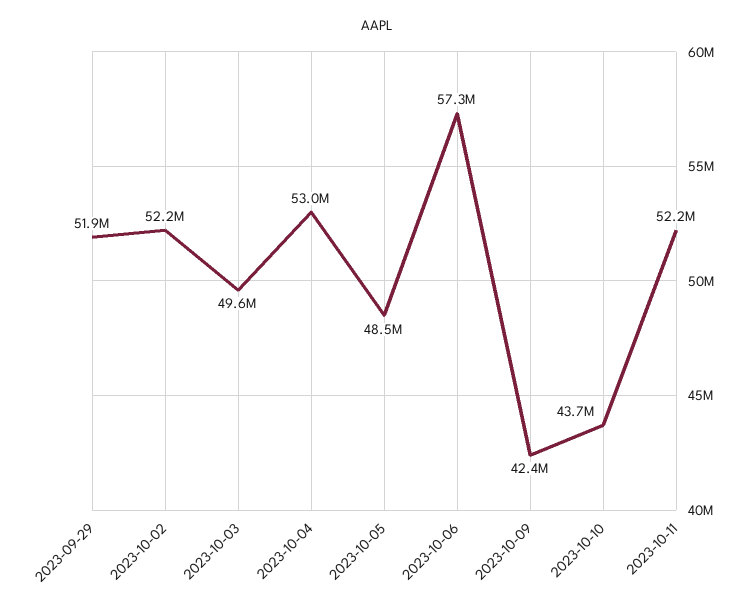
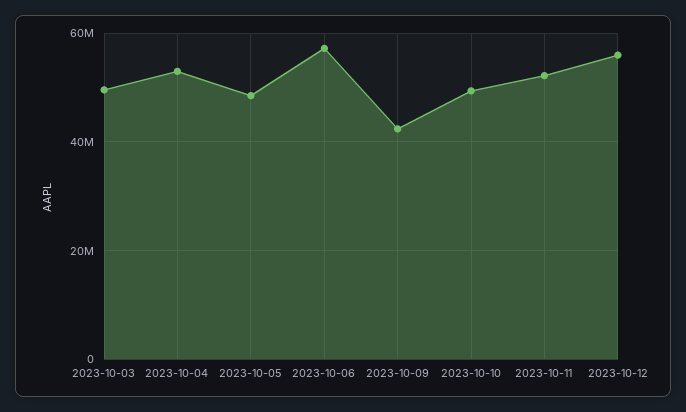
2023-09-29: 51900000 -> none
2023-10-02: 52200000 -> none
2023-10-10: 43700000 -> 50000000
2023-10-12: none -> 56000000

